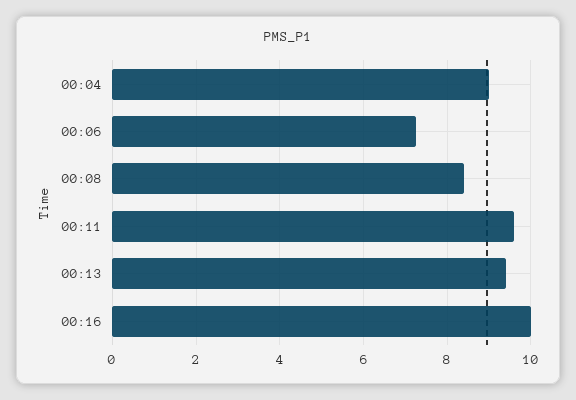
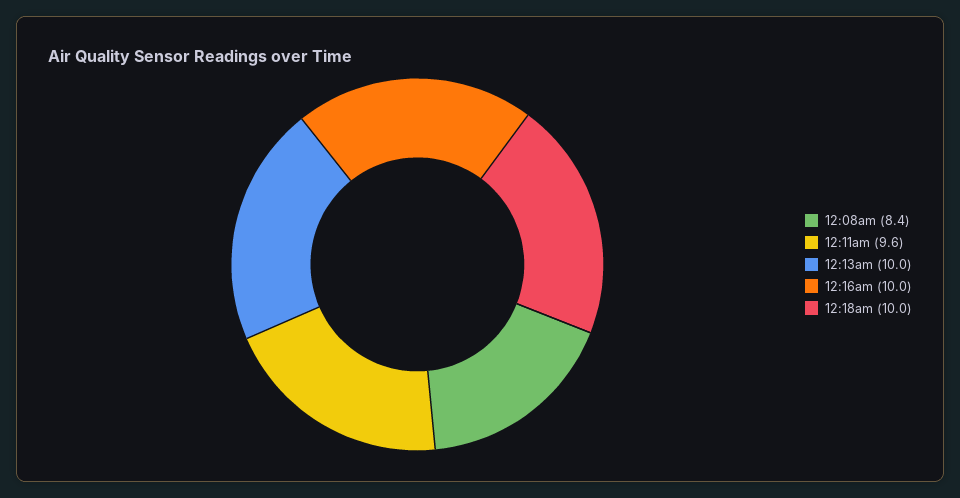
00:04: 9 -> none
00:06: 7.2 -> none
00:13: 9.4 -> 10
12:18am: none -> 10

